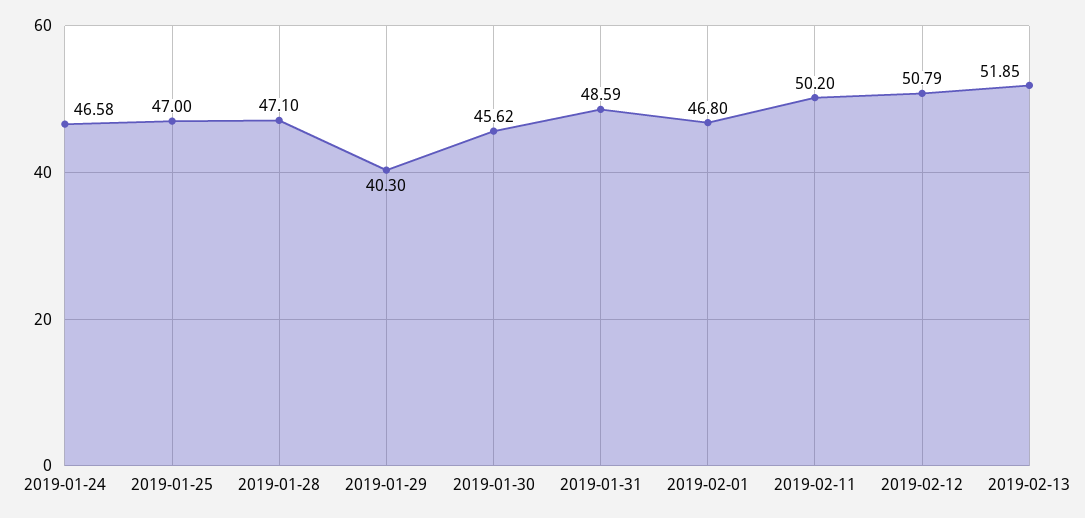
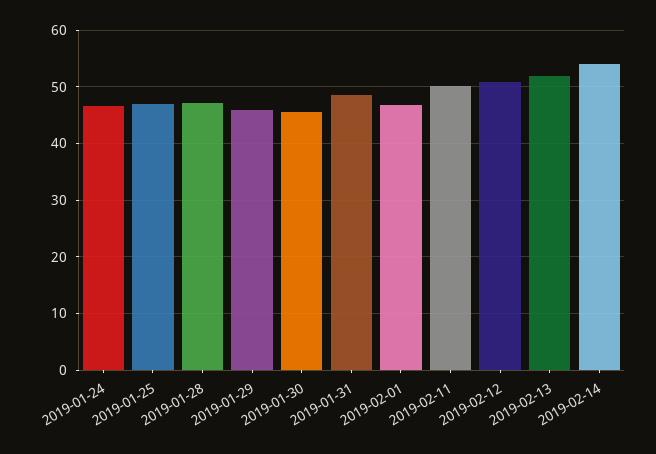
2019-01-29: 40.3 -> 46
2019-02-14: none -> 54

